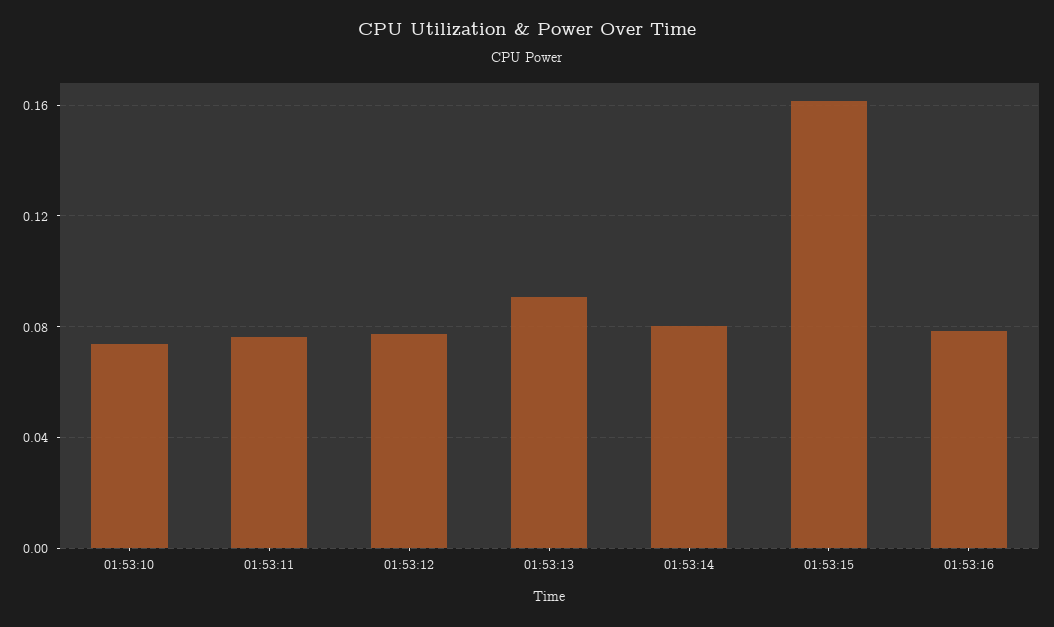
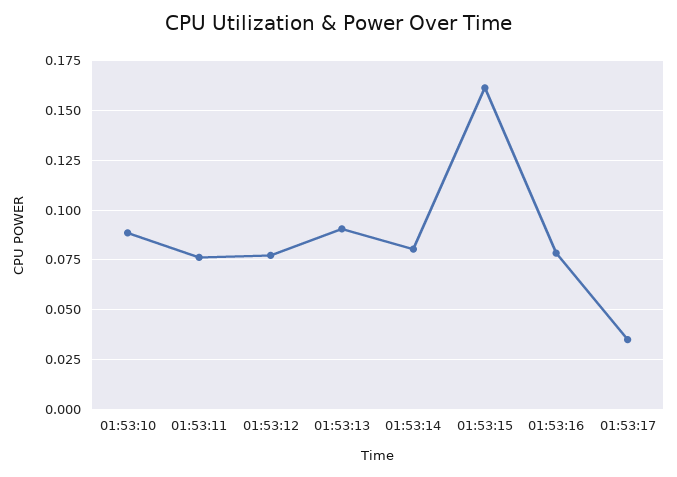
01:53:10: 0.075 -> 0.09
01:53:17: none -> 0.035

